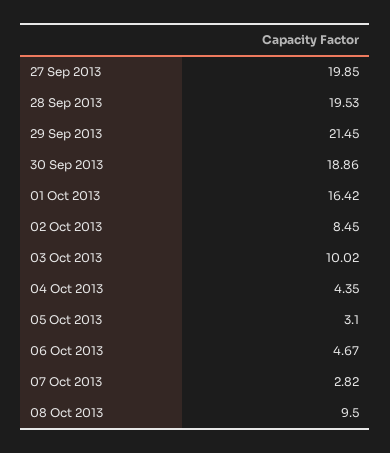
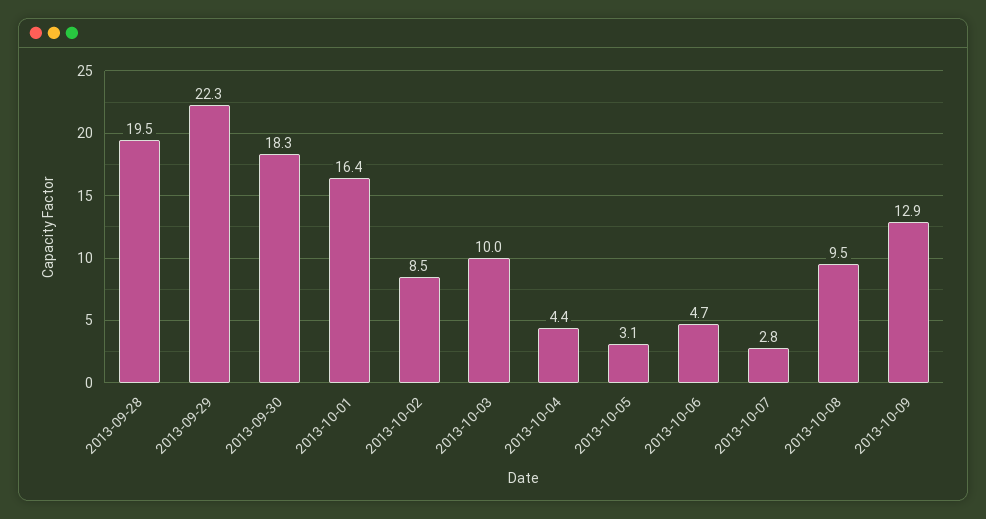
27 Sep 2013: 19.85 -> none
29 Sep 2013: 21.45 -> 22.3
30 Sep 2013: 18.86 -> 18.3
2013-10-09: none -> 12.9

